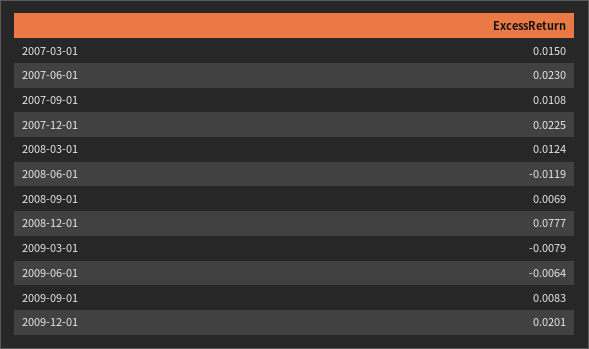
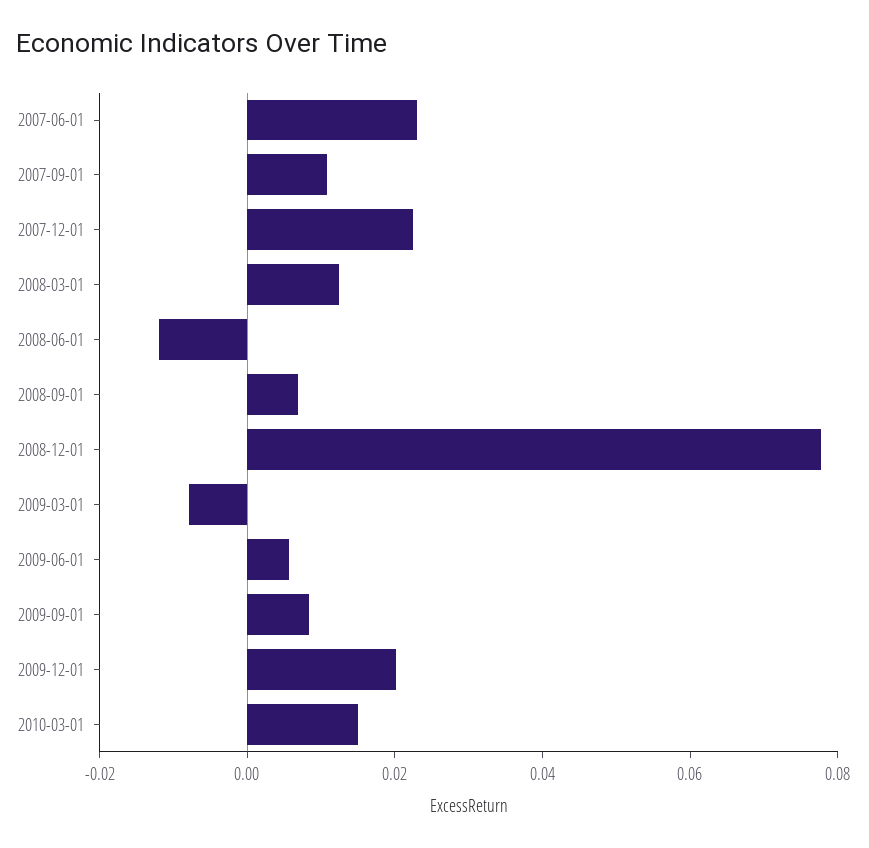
2007-03-01: 0.015 -> none
2009-06-01: -0.0064 -> 0.005
2010-03-01: none -> 0.015

